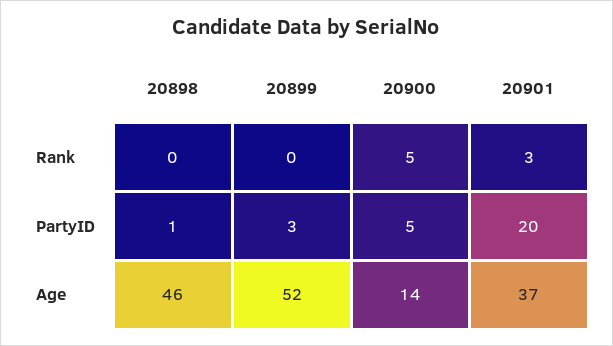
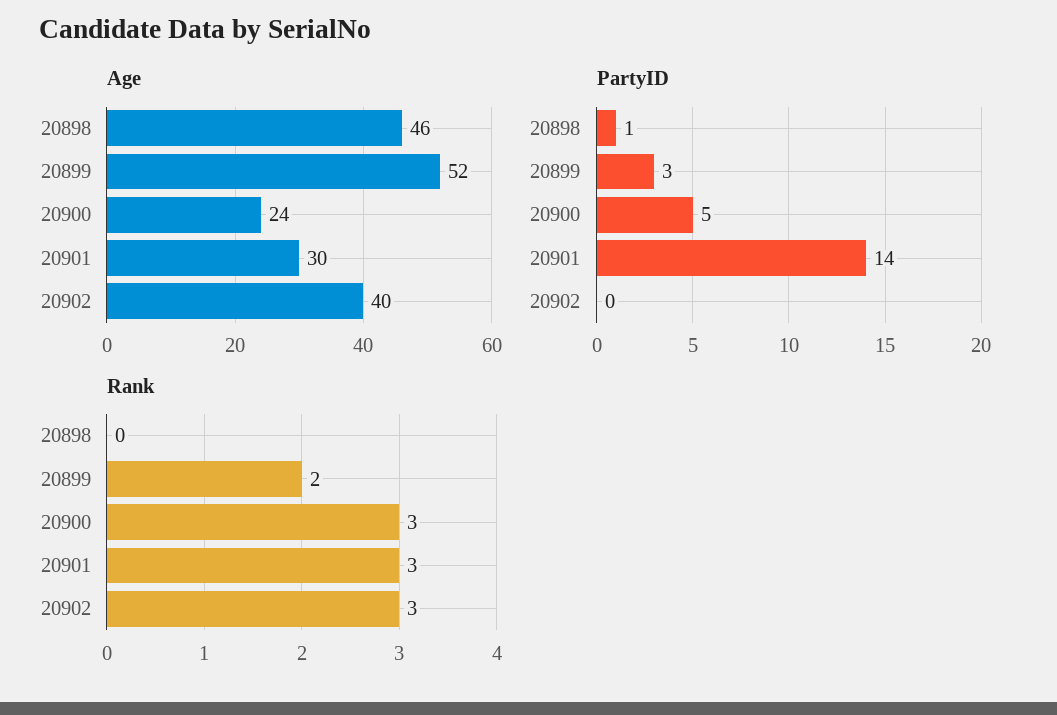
Rank, 20899: 0 -> 2
Rank, 20900: 5 -> 3
PartyID, 20901: 20 -> 14
Age, 20900: 14 -> 24
Age, 20901: 37 -> 30
Age, 20902: none -> 40
PartyID, 20902: none -> 0
Rank, 20902: none -> 3

